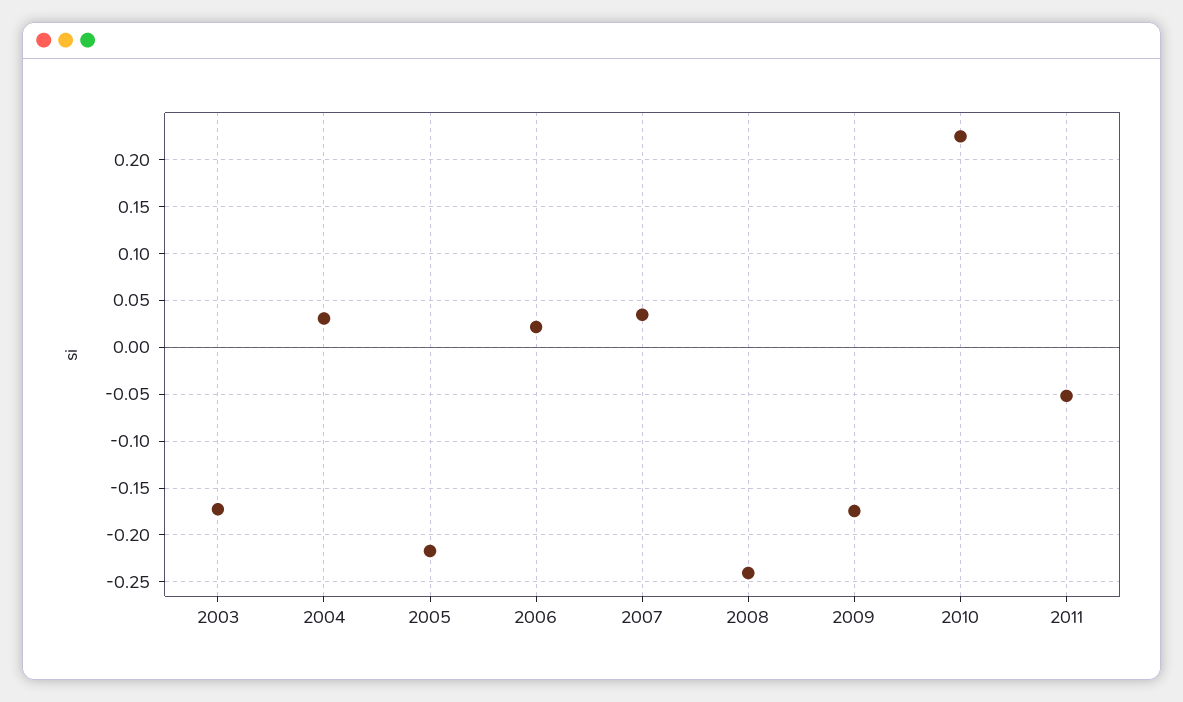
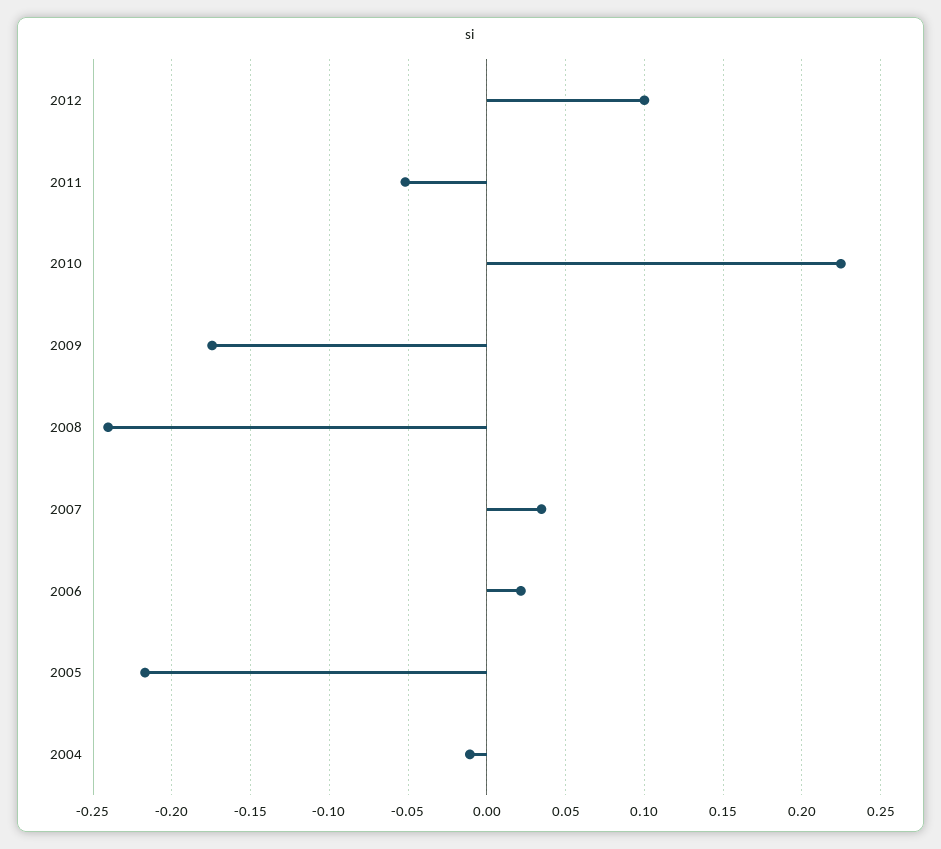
2003: -0.17 -> none
2004: 0.03 -> -0.01
2012: none -> 0.1

